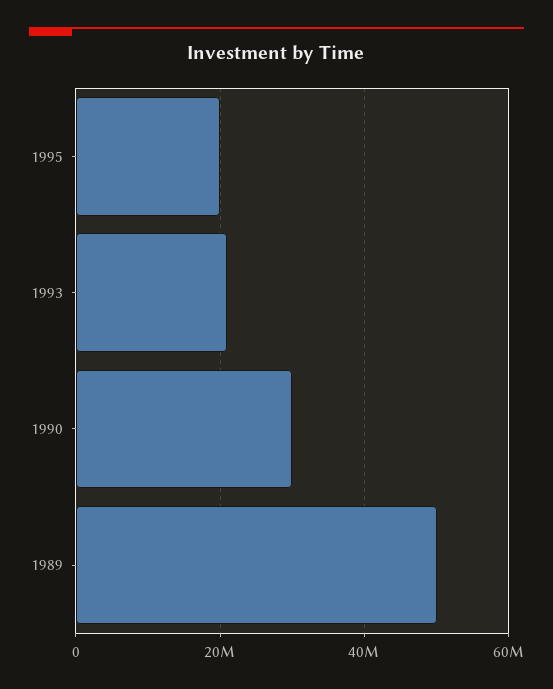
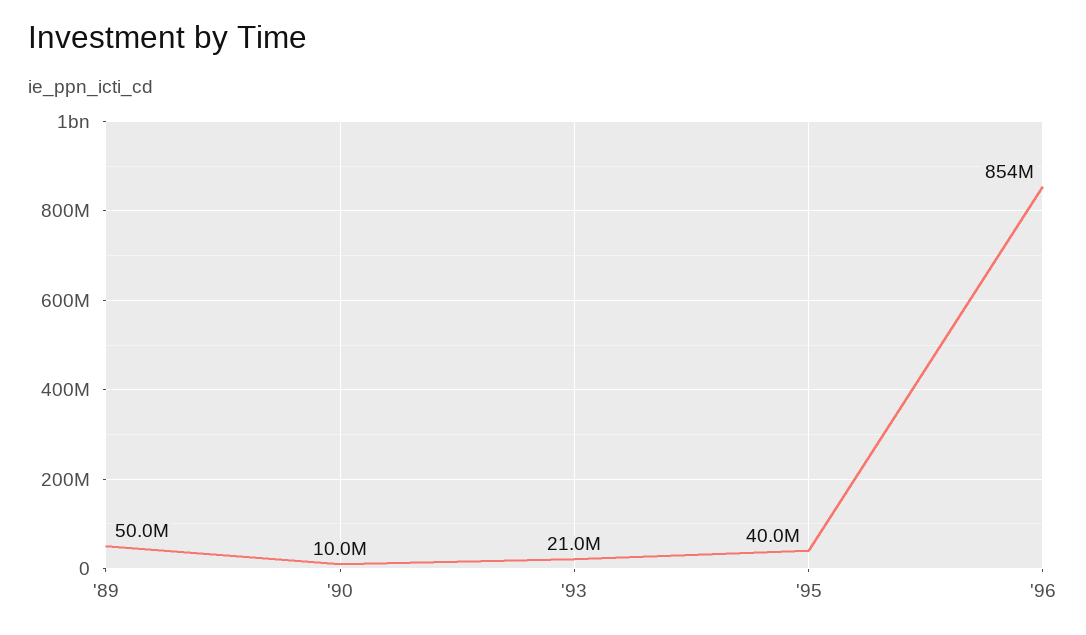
1995: 20000000 -> 40000000
1990: 30000000 -> 10000000
'96: none -> 854000000

